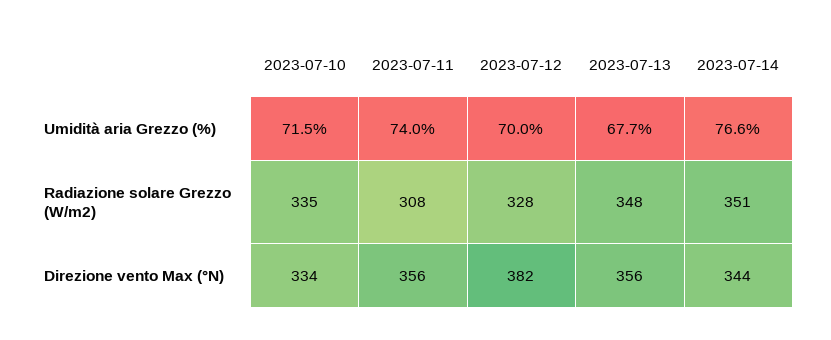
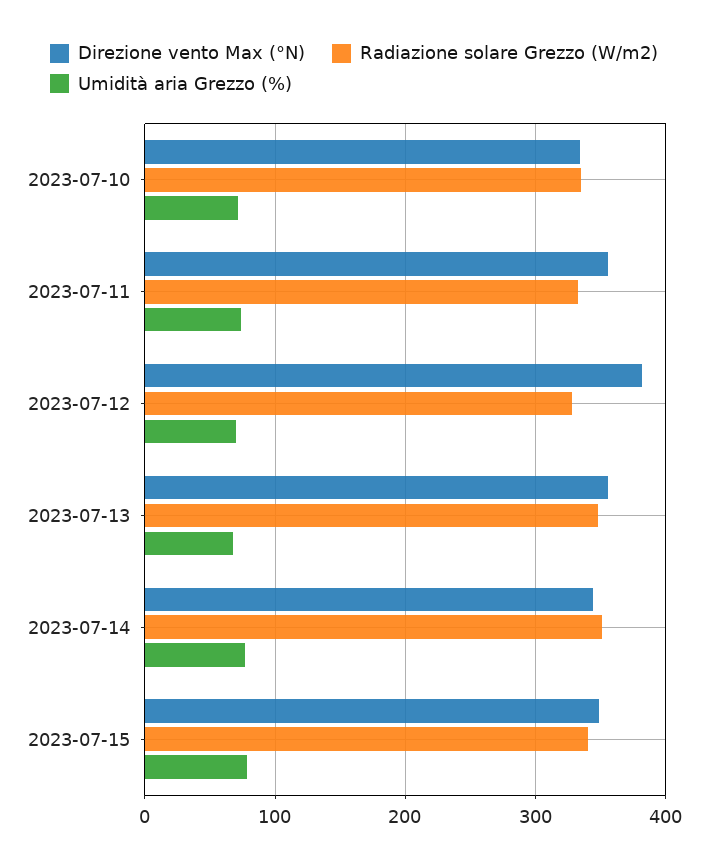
Radiazione solare Grezzo (W/m2), 2023-07-11: 308 -> 330
Direzione vento Max (°N), 2023-07-15: none -> 350
Radiazione solare Grezzo (W/m2), 2023-07-15: none -> 340
Umidità aria Grezzo (%), 2023-07-15: none -> 80

